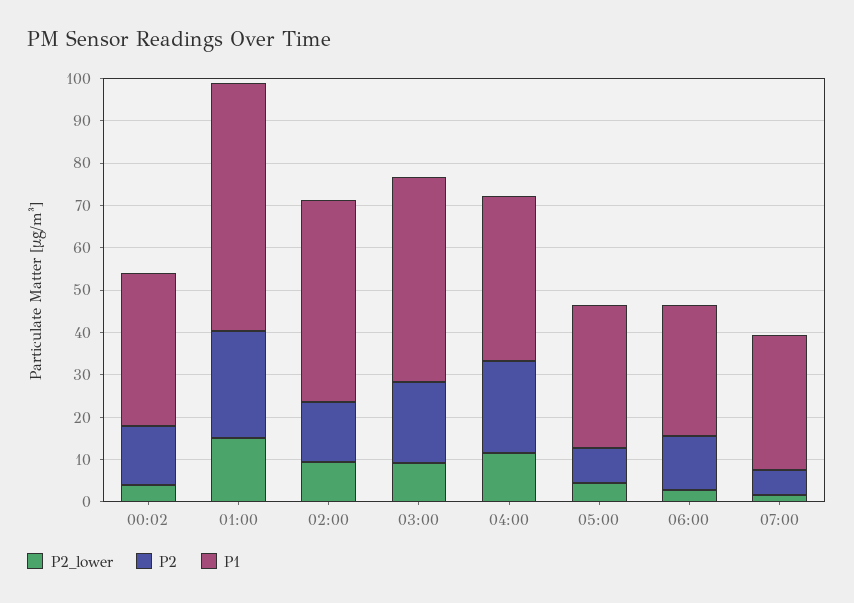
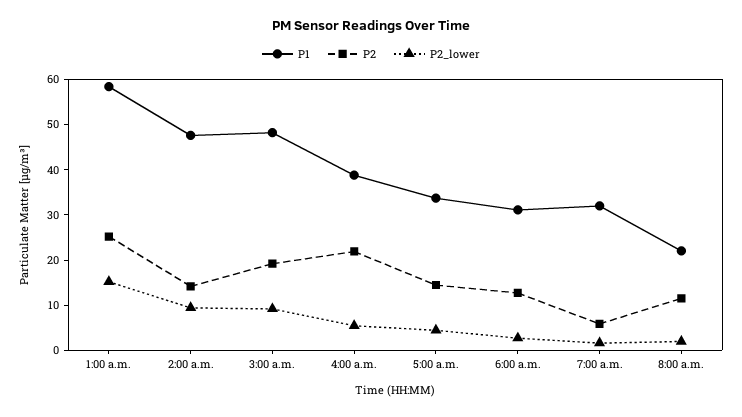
P2_lower, 00:02: 4 -> none
P2, 00:02: 14 -> none
P1, 00:02: 36 -> none
P2_lower, 04:00: 12 -> 6
P2, 05:00: 8 -> 14
P1, 8:00 a.m.: none -> 22
P2, 8:00 a.m.: none -> 12
P2_lower, 8:00 a.m.: none -> 2

